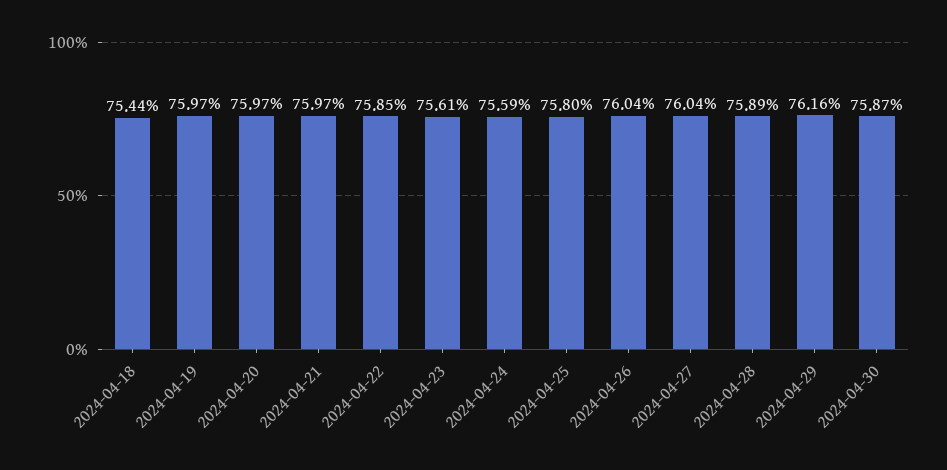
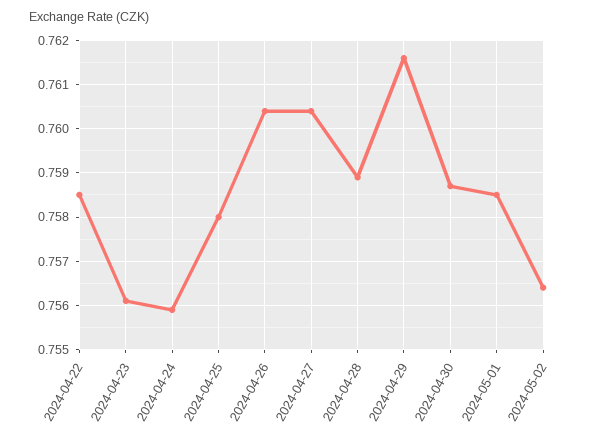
2024-04-18: 0.7544 -> none
2024-04-19: 0.7597 -> none
2024-04-20: 0.7597 -> none
2024-04-21: 0.7597 -> none
2024-05-01: none -> 0.7585
2024-05-02: none -> 0.7565

